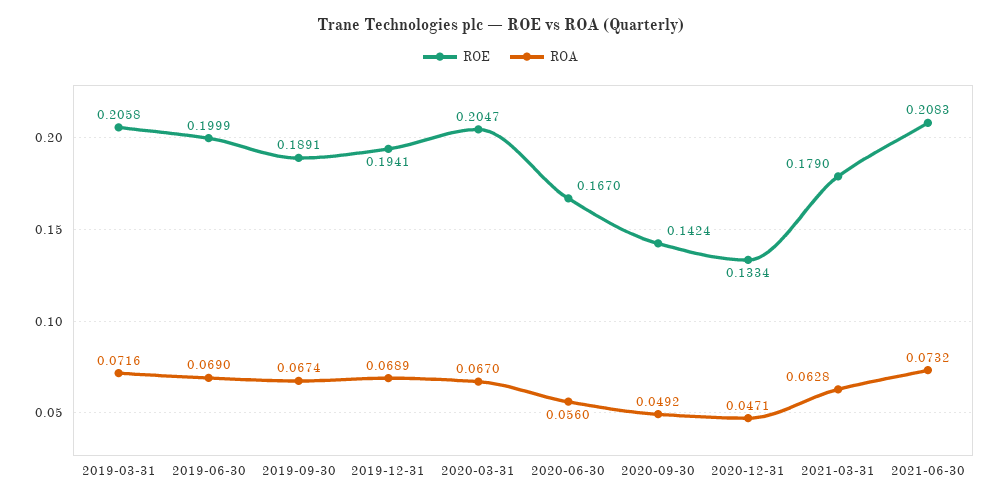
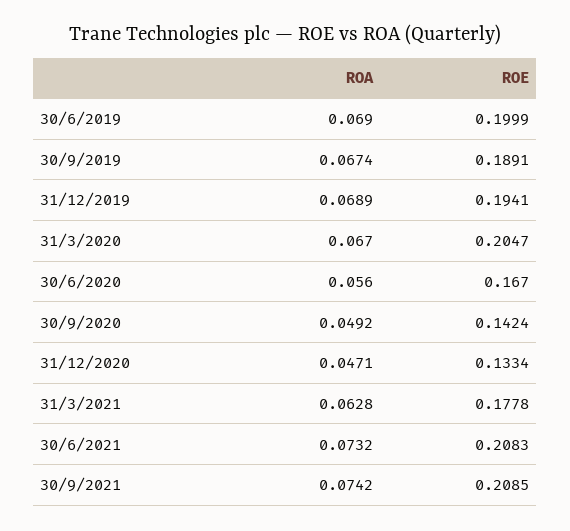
ROE, 2019-03-31: 0.2058 -> none
ROA, 2019-03-31: 0.0716 -> none
ROE, 2021-03-31: 0.179 -> 0.1778
ROA, 30/9/2021: none -> 0.0742
ROE, 30/9/2021: none -> 0.2085

